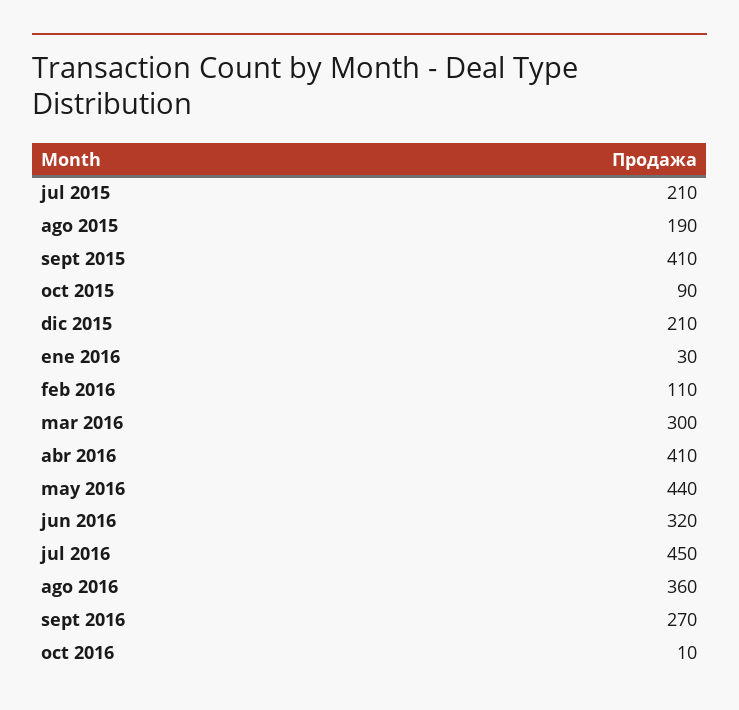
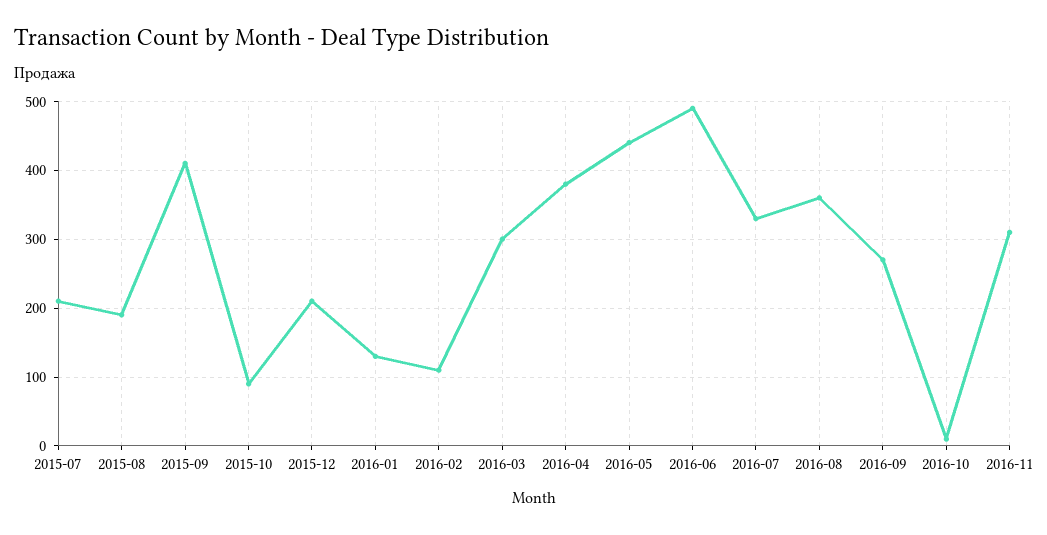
ene 2016: 30 -> 130
abr 2016: 410 -> 380
jun 2016: 320 -> 490
jul 2016: 450 -> 330
2016-11: none -> 310

